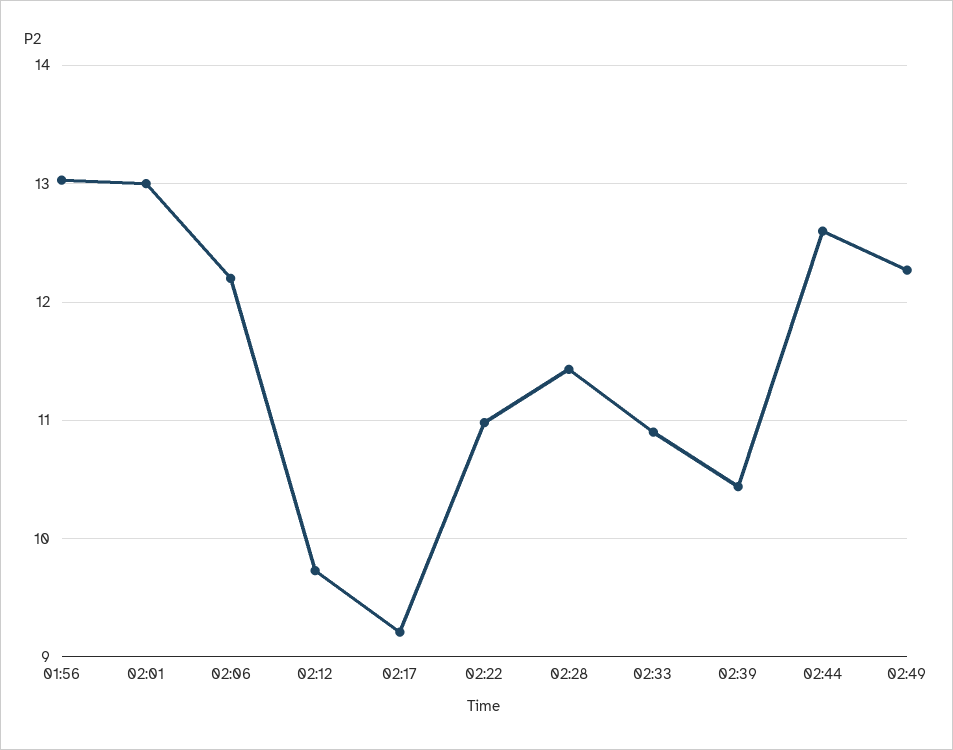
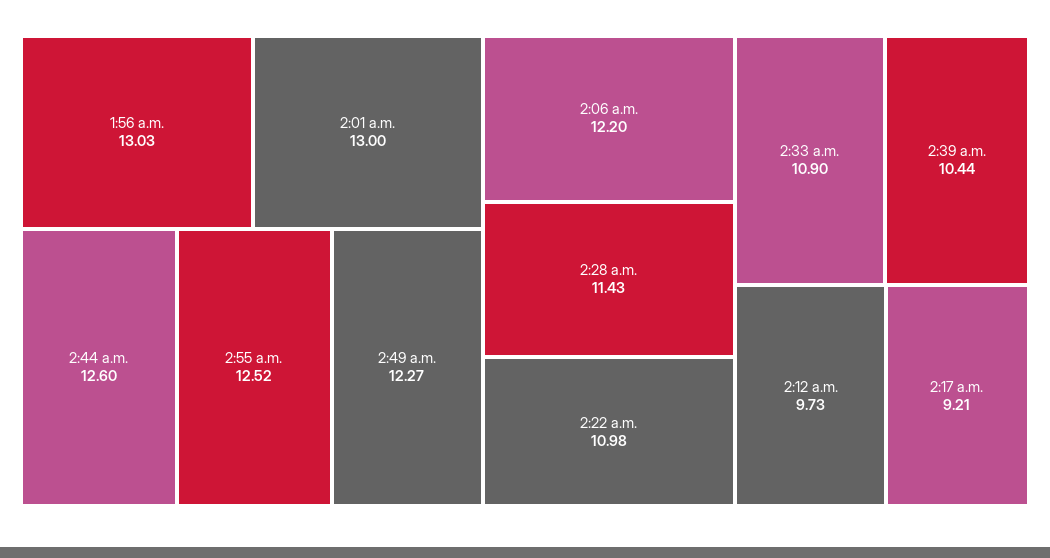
2:55 a.m.: none -> 12.52

